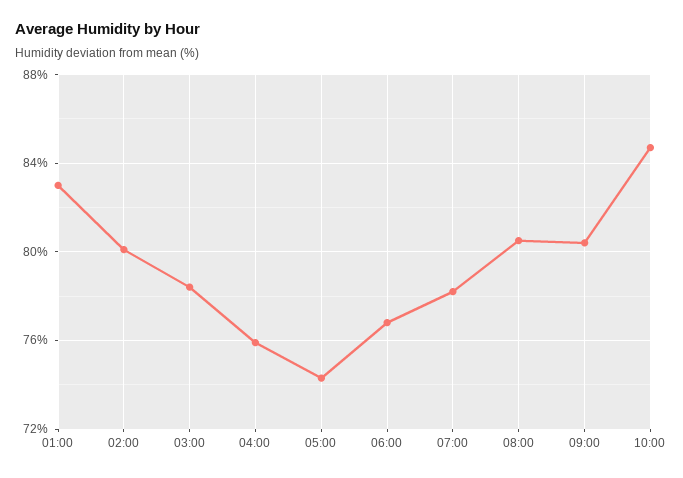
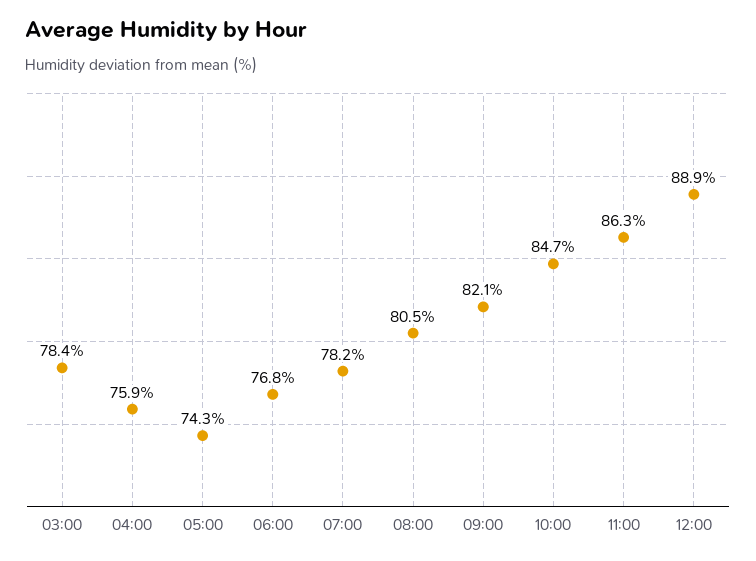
01:00: 83 -> none
02:00: 80 -> none
09:00: 80.5 -> 82.1
11:00: none -> 86.3
12:00: none -> 88.9

